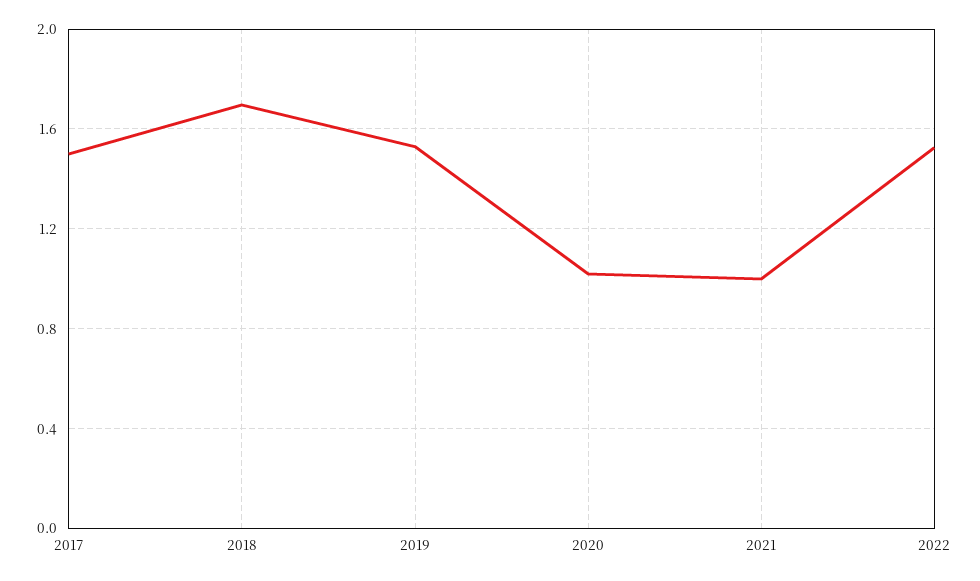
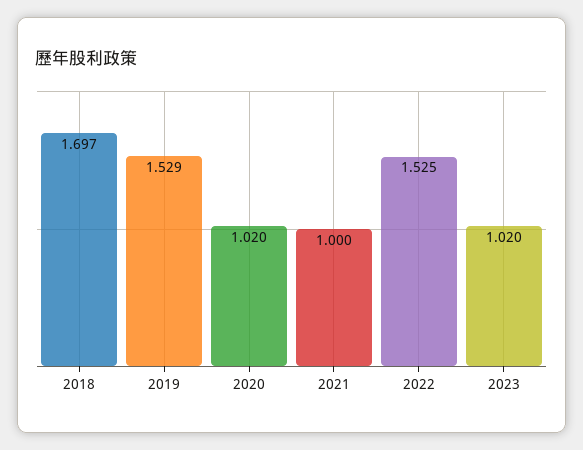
2017: 1.5 -> none
2023: none -> 1.02

